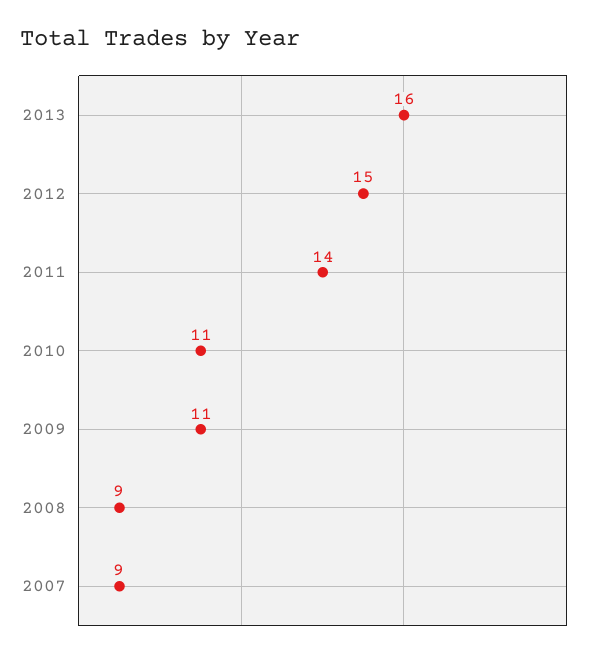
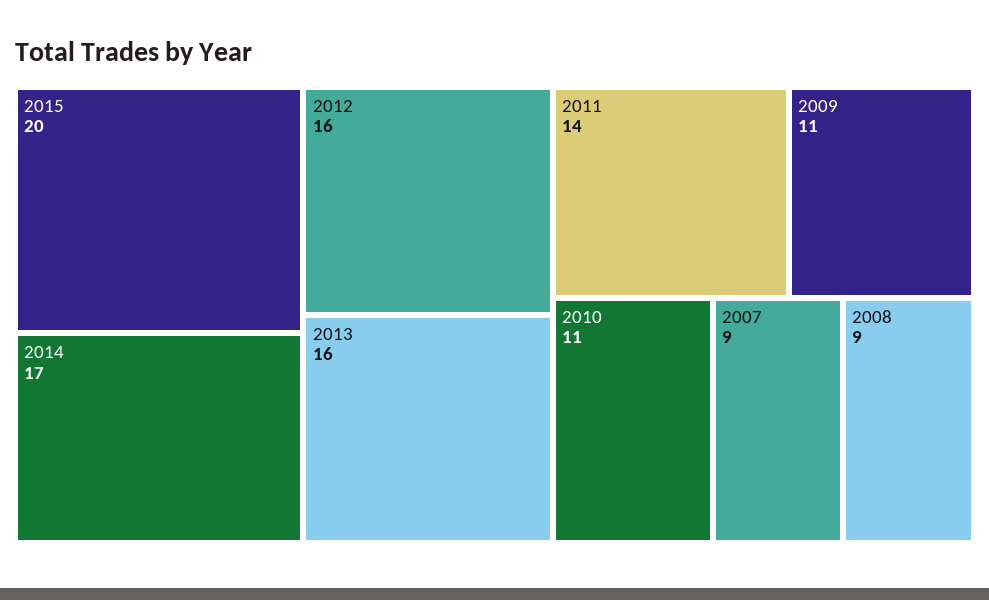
2012: 15 -> 16
2015: none -> 20
2014: none -> 17

